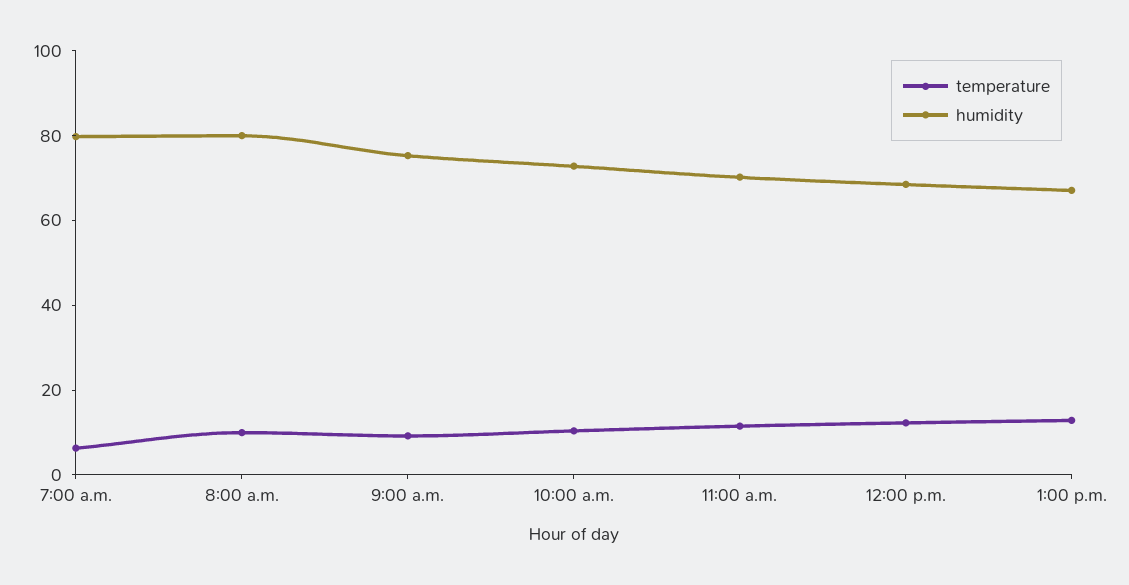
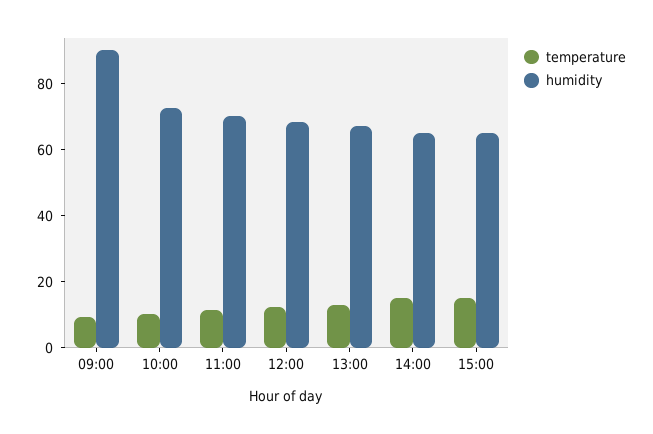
temperature, 7:00 a.m.: 5 -> none
humidity, 7:00 a.m.: 80 -> none
temperature, 8:00 a.m.: 10 -> none
humidity, 8:00 a.m.: 80 -> none
humidity, 9:00 a.m.: 75 -> 90
temperature, 14:00: none -> 15
humidity, 14:00: none -> 65
temperature, 15:00: none -> 15
humidity, 15:00: none -> 65

